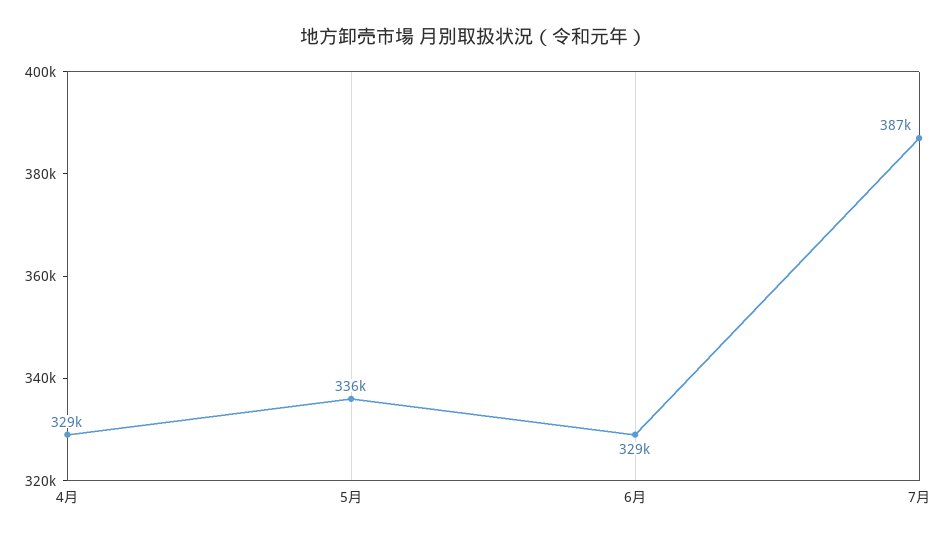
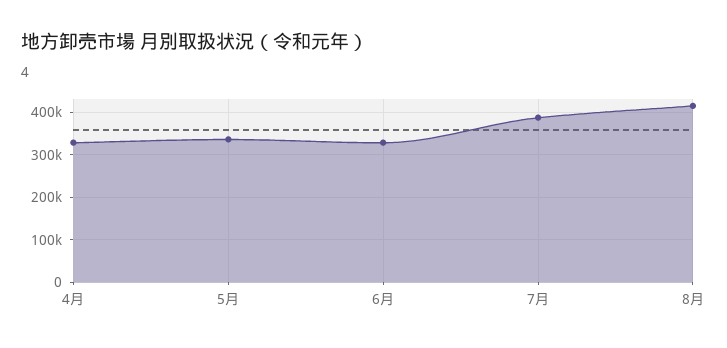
8月: none -> 420000

